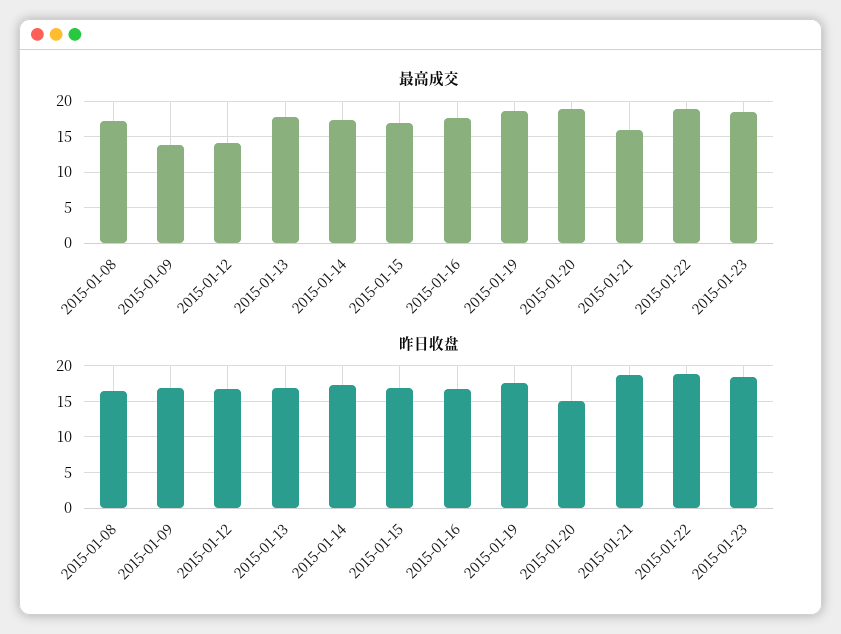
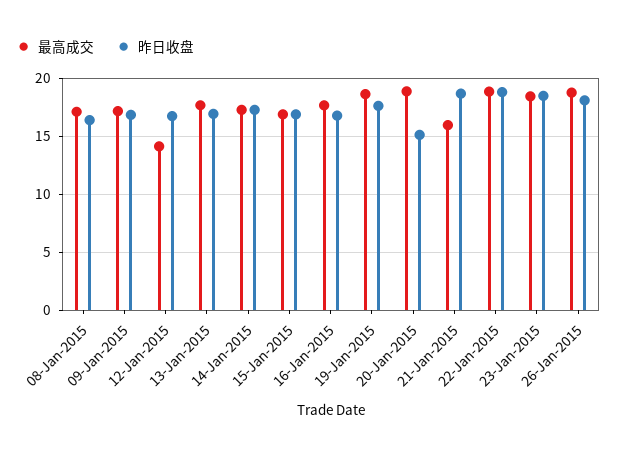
最高成交, 2015-01-09: 14 -> 17
最高成交, 26-Jan-2015: none -> 19
昨日收盘, 26-Jan-2015: none -> 18

